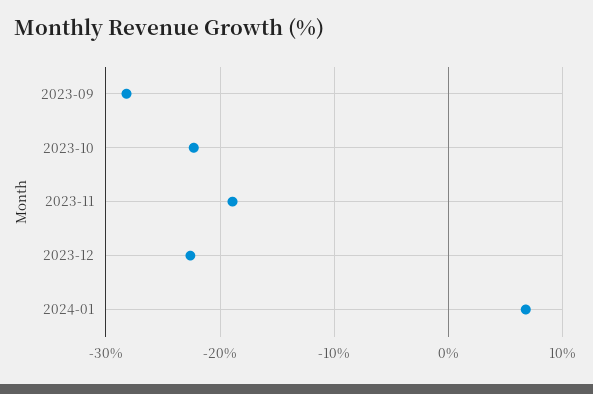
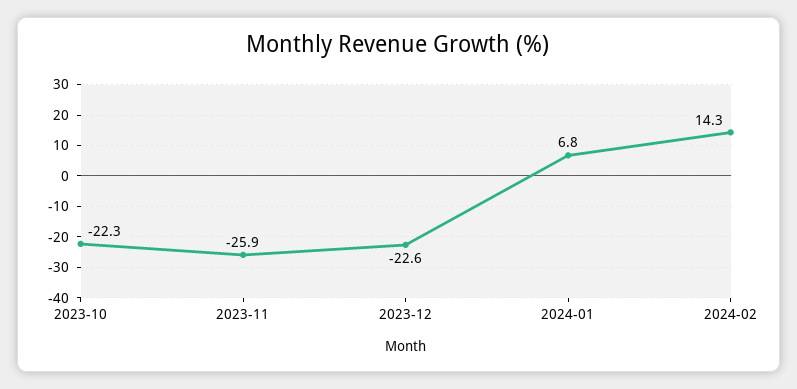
2023-09: -28 -> none
2023-11: -19 -> -25.9
2024-02: none -> 14.3

